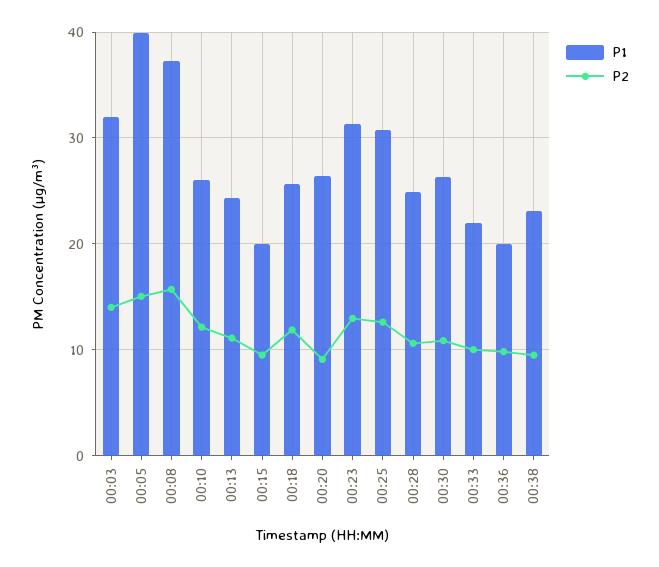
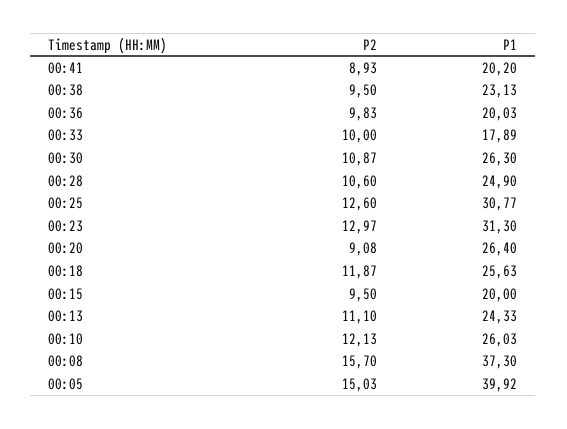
P1, 00:03: 32 -> none
P2, 00:03: 14 -> none
P1, 00:33: 22 -> 17.89
P2, 00:41: none -> 8.93
P1, 00:41: none -> 20.2

